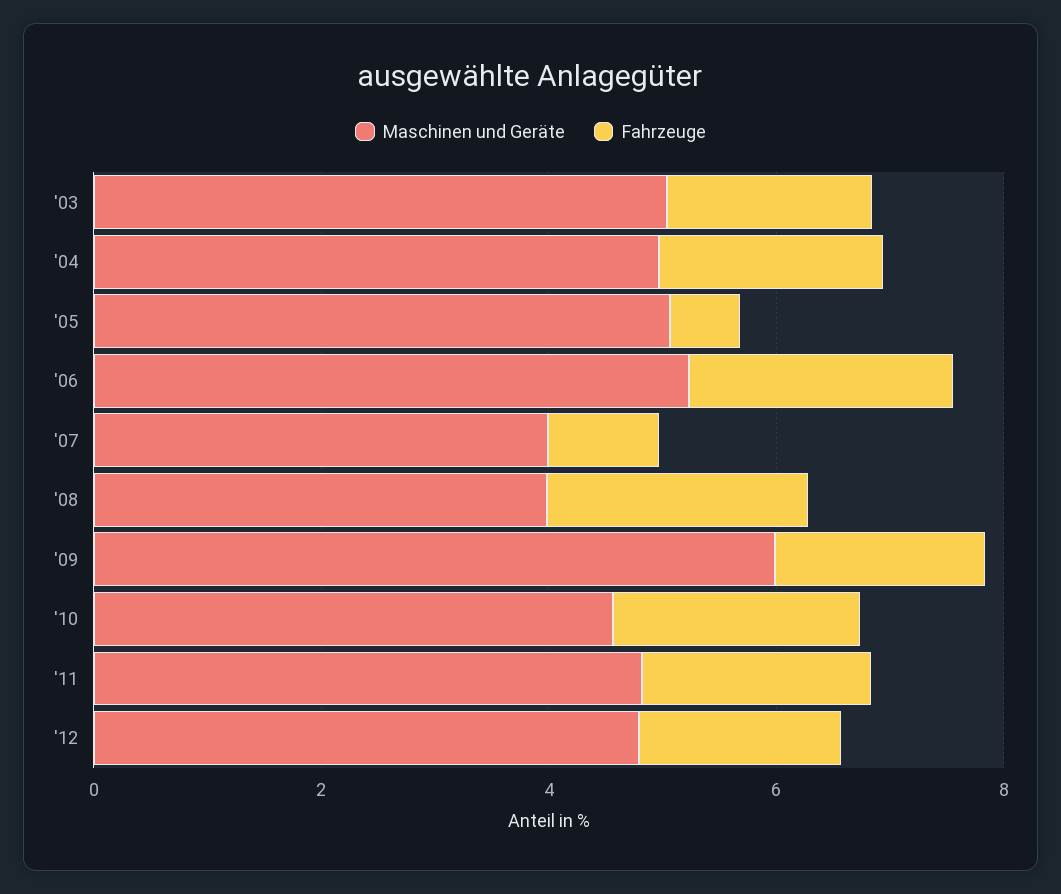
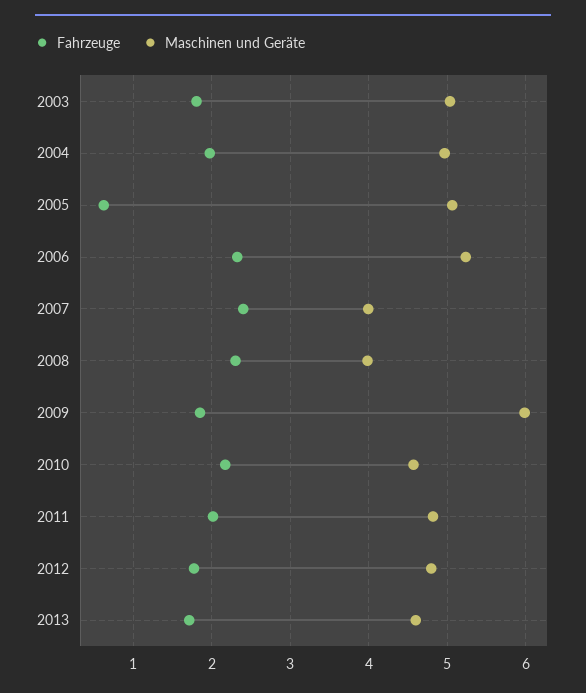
Fahrzeuge, '07: 1 -> 2.4
Fahrzeuge, 2013: none -> 1.7
Maschinen und Geräte, 2013: none -> 4.6

